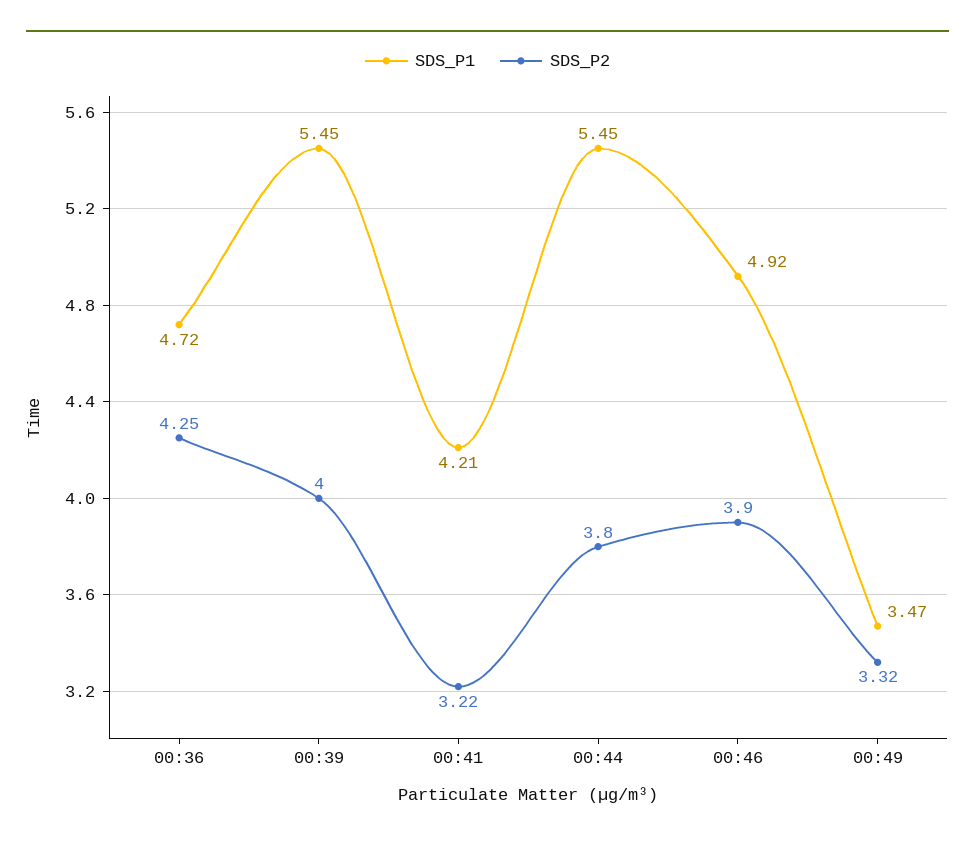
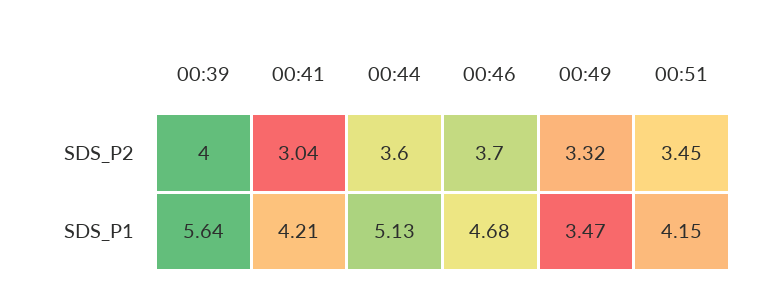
SDS_P1, 00:36: 4.72 -> none
SDS_P2, 00:36: 4.25 -> none
SDS_P1, 00:39: 5.45 -> 5.64
SDS_P2, 00:41: 3.22 -> 3.04
SDS_P1, 00:44: 5.45 -> 5.13
SDS_P2, 00:44: 3.8 -> 3.6
SDS_P1, 00:46: 4.92 -> 4.68
SDS_P2, 00:46: 3.9 -> 3.7
SDS_P2, 00:51: none -> 3.45
SDS_P1, 00:51: none -> 4.15

